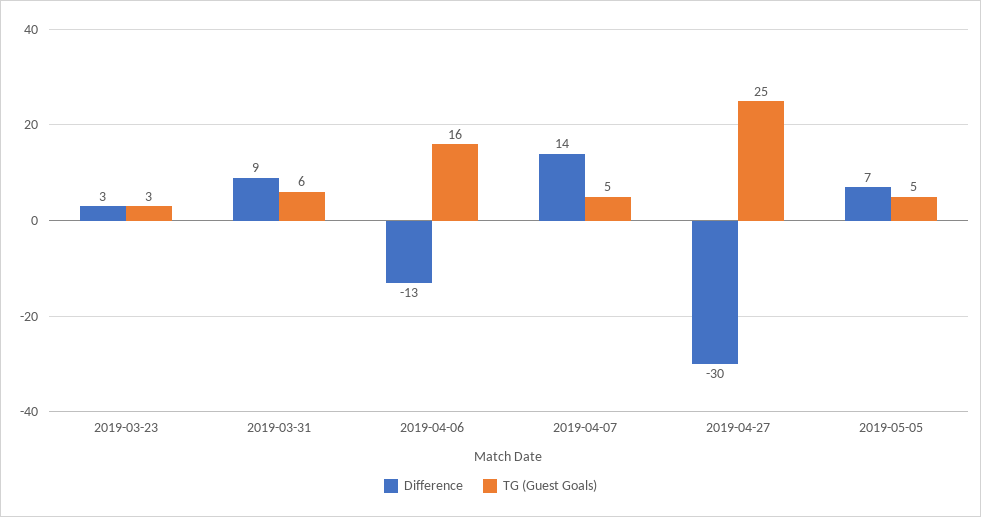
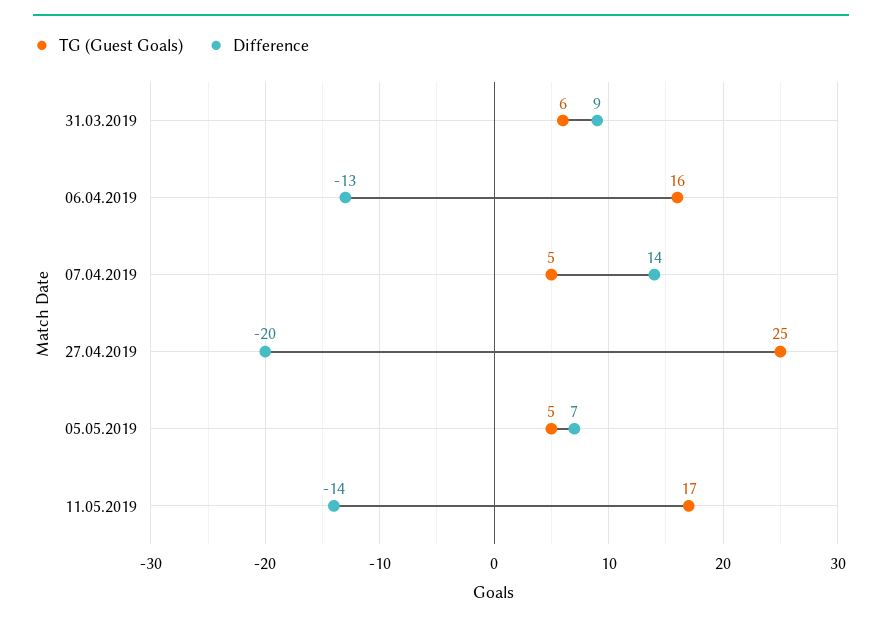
Difference, 2019-03-23: 3 -> none
TG (Guest Goals), 2019-03-23: 3 -> none
Difference, 2019-04-27: -30 -> -20
TG (Guest Goals), 11.05.2019: none -> 17
Difference, 11.05.2019: none -> -14

